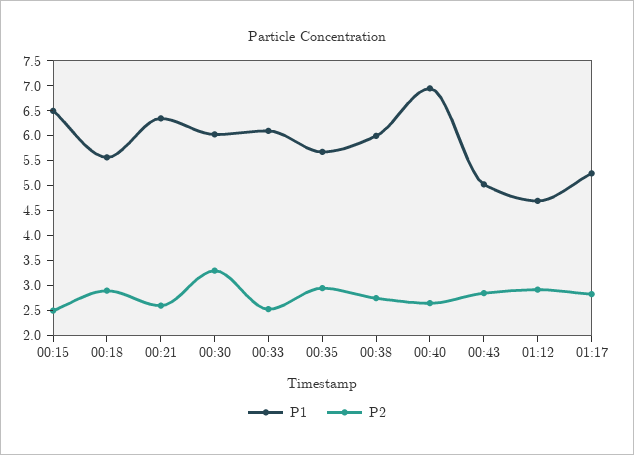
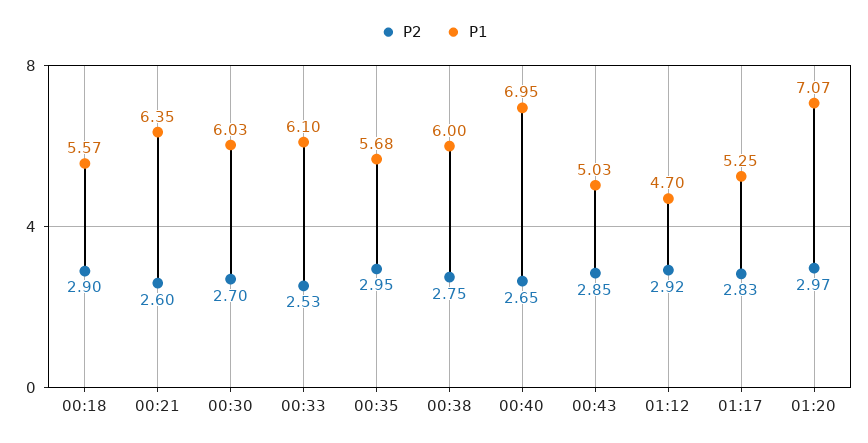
P1, 00:15: 6.5 -> none
P2, 00:15: 2.5 -> none
P2, 00:30: 3.25 -> 2.7
P2, 01:20: none -> 2.97
P1, 01:20: none -> 7.07

